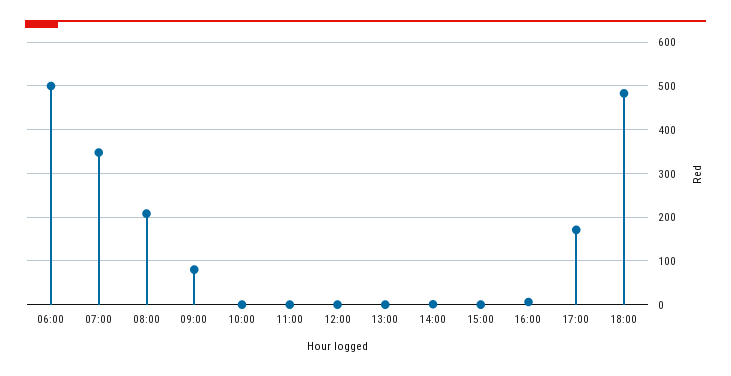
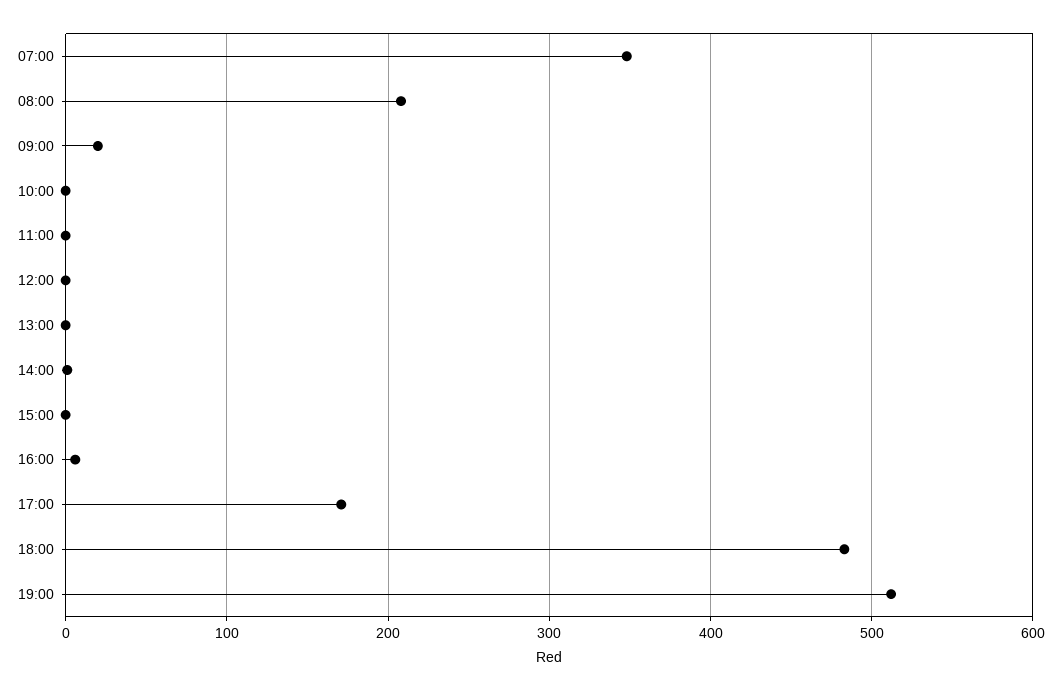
06:00: 500 -> none
09:00: 80 -> 20
19:00: none -> 510

